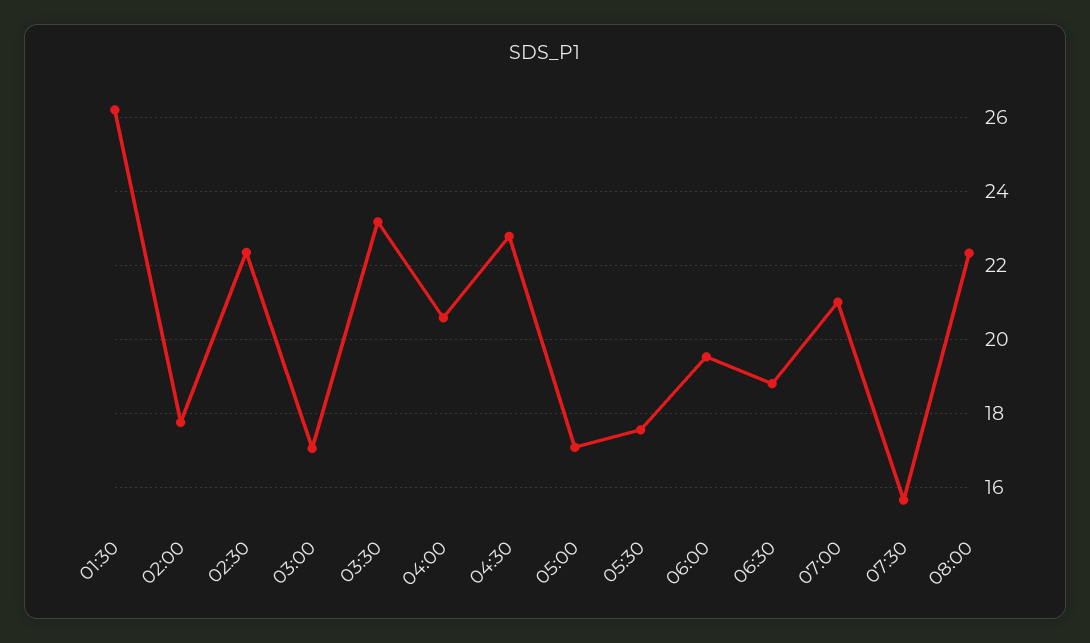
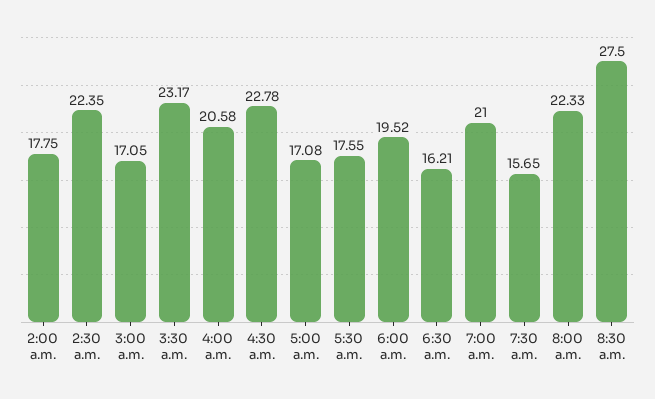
01:30: 26.2 -> none
06:30: 18.8 -> 16.21
8:30 a.m.: none -> 27.5

